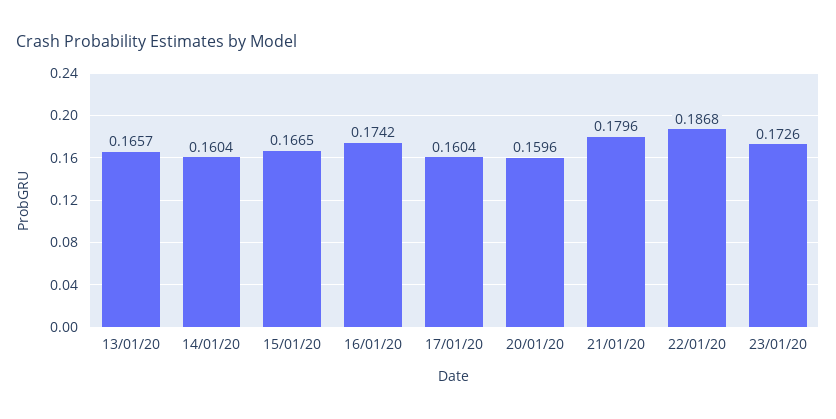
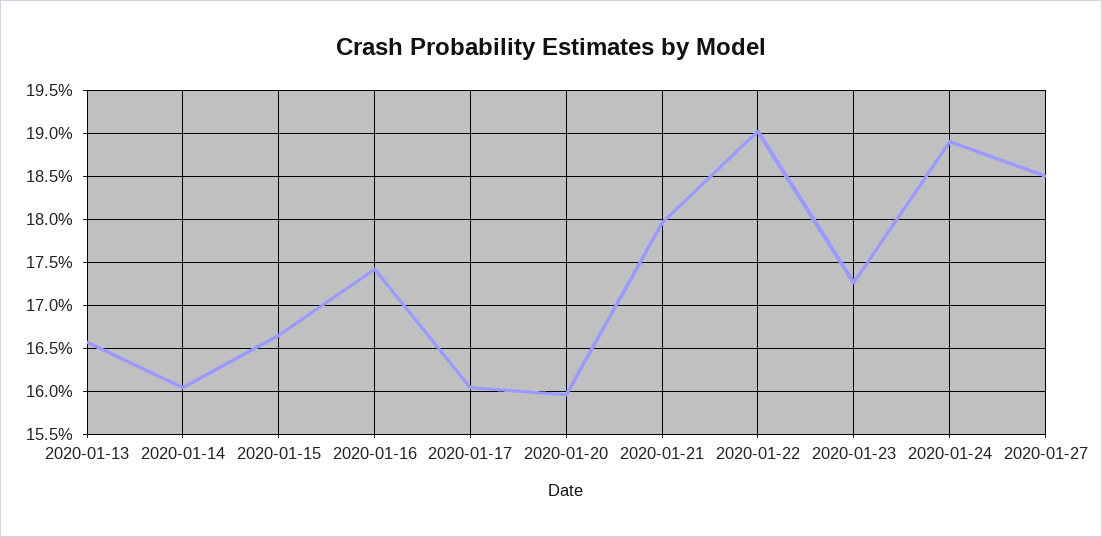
22/01/20: 0.1868 -> 0.19
2020-01-24: none -> 0.189
2020-01-27: none -> 0.185

